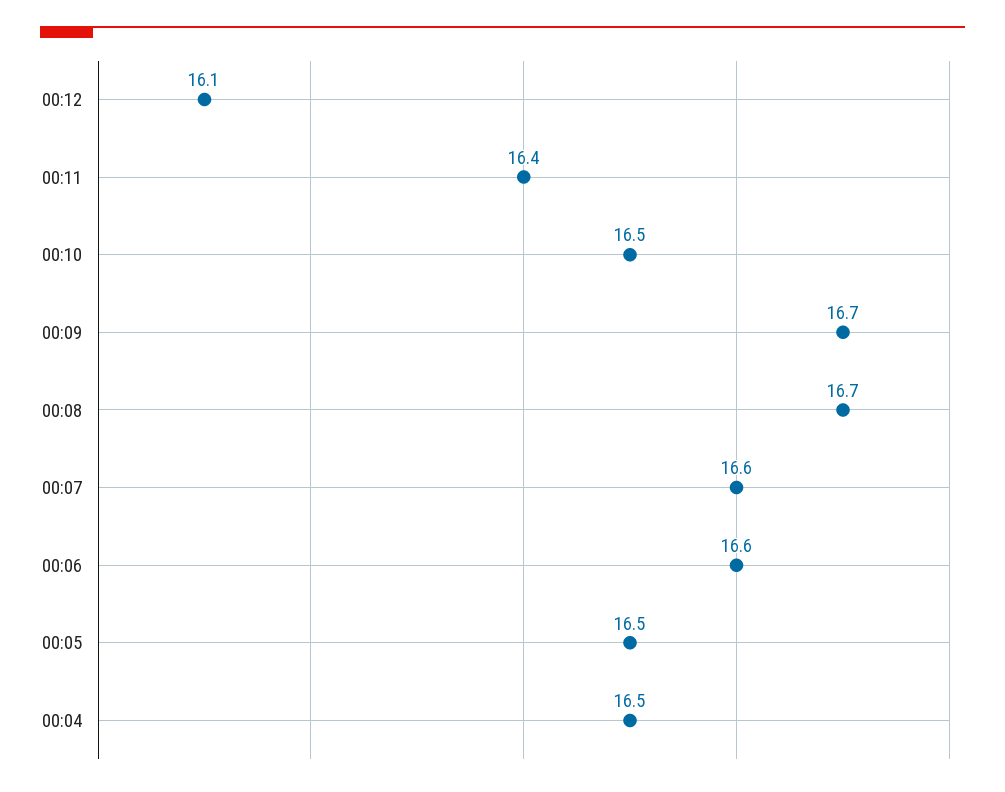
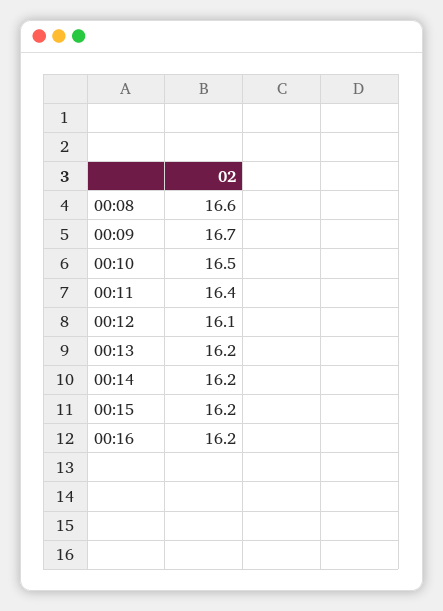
00:08: 16.7 -> 16.6
00:07: 16.6 -> none
00:06: 16.6 -> none
00:05: 16.5 -> none
00:04: 16.5 -> none
00:13: none -> 16.2
00:14: none -> 16.2
00:15: none -> 16.2
00:16: none -> 16.2

